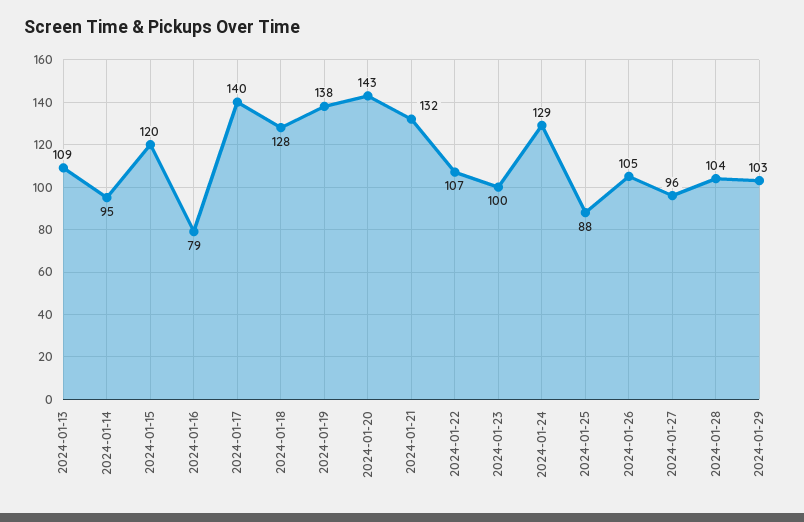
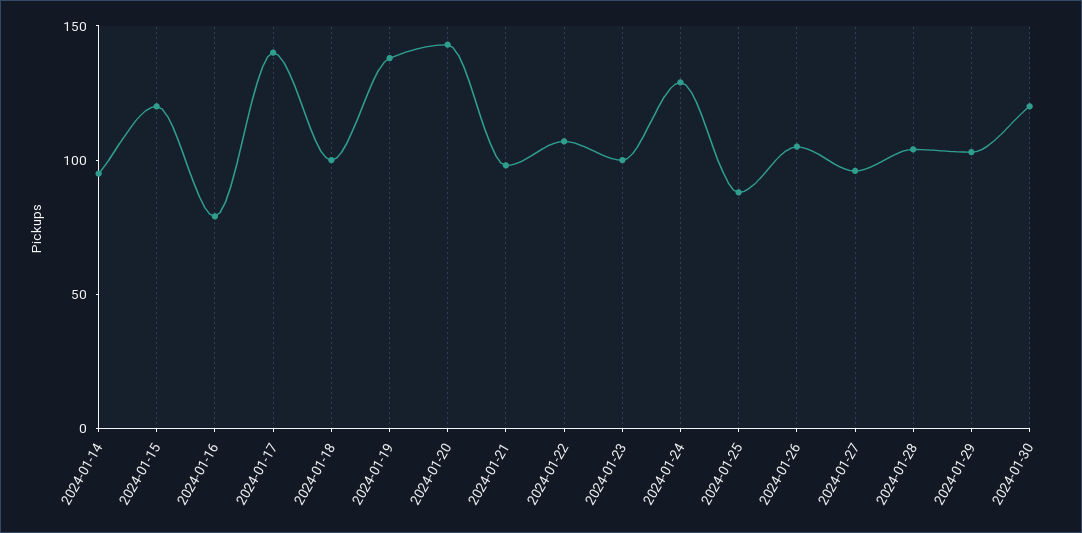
2024-01-13: 109 -> none
2024-01-18: 128 -> 100
2024-01-21: 132 -> 100
2024-01-30: none -> 120

